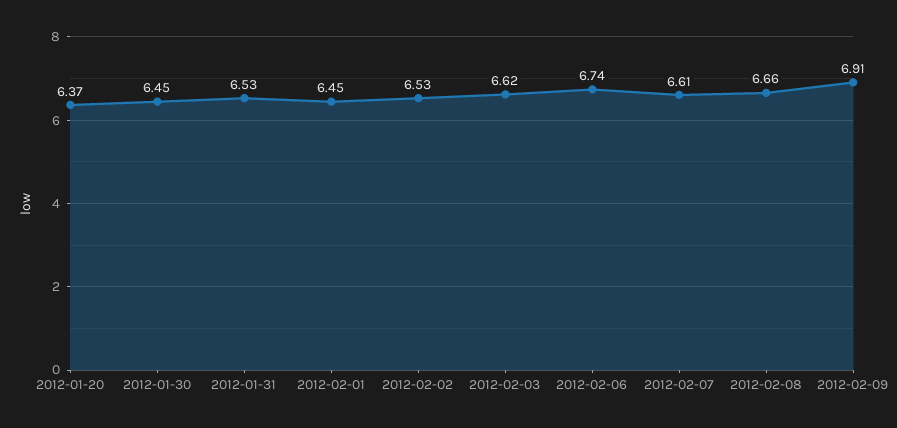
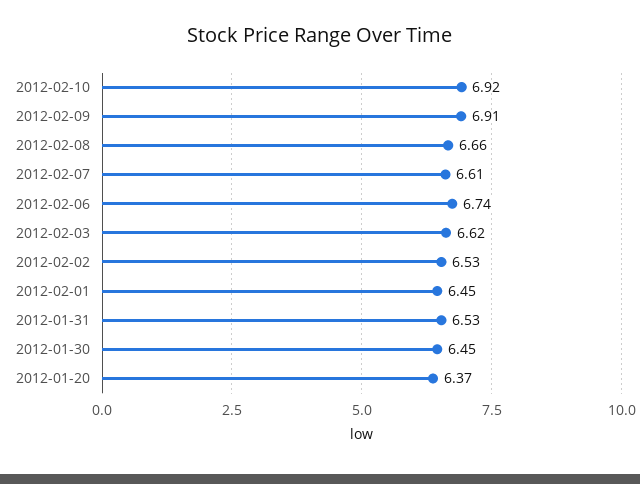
2012-02-10: none -> 6.92

